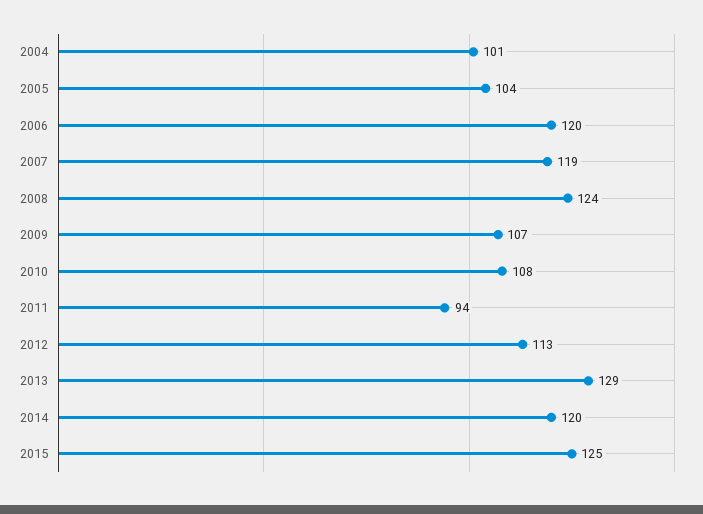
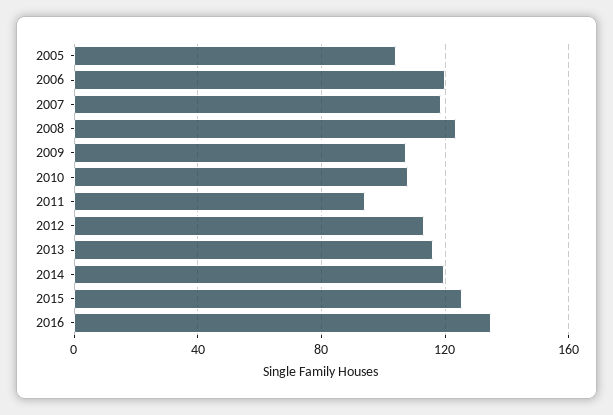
2004: 101 -> none
2013: 129 -> 115
2016: none -> 135

